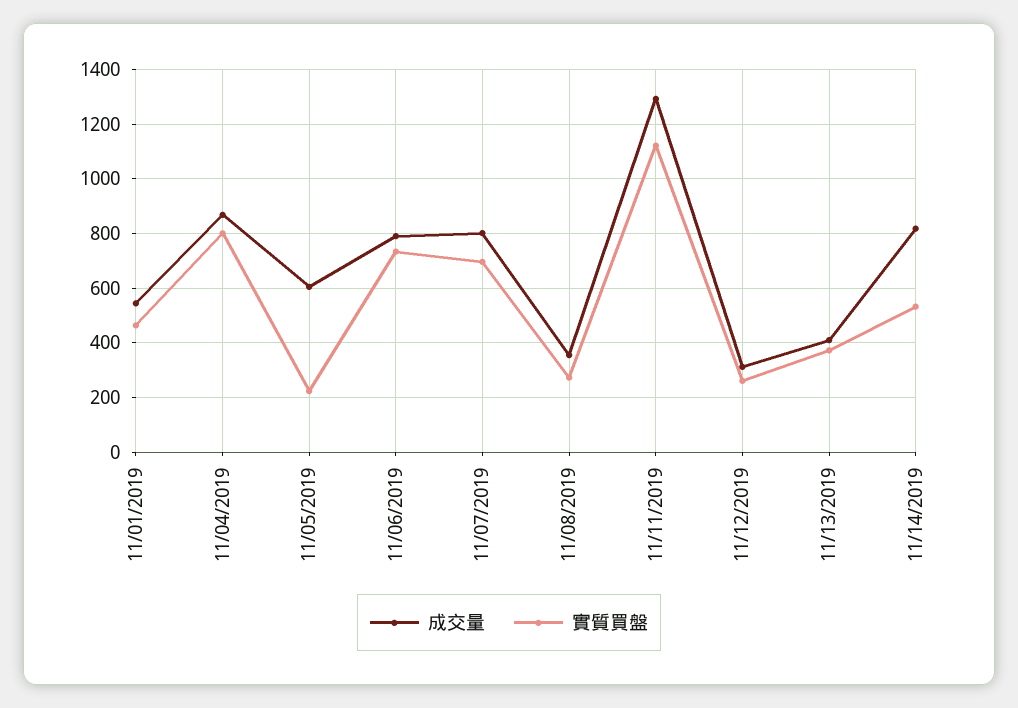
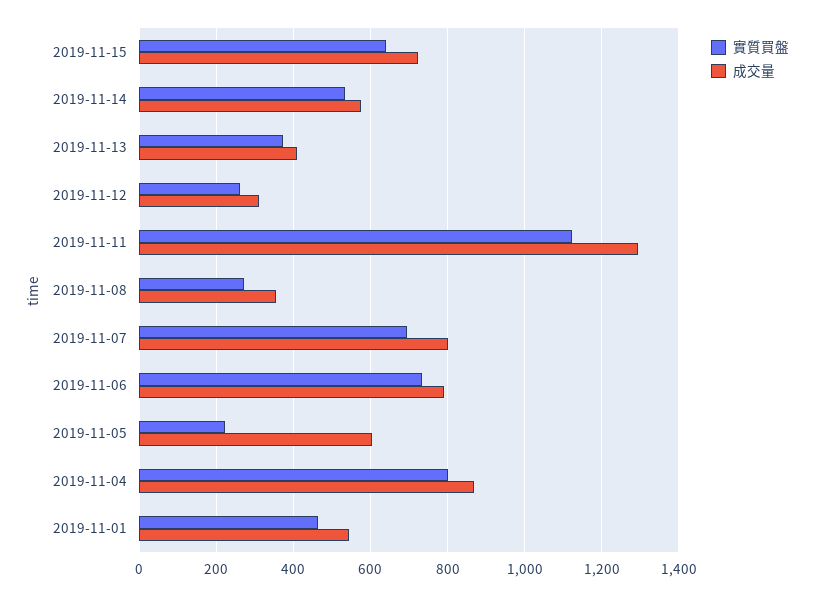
成交量, 11/14/2019: 825 -> 580
實質買盤, 2019-11-15: none -> 640
成交量, 2019-11-15: none -> 720

